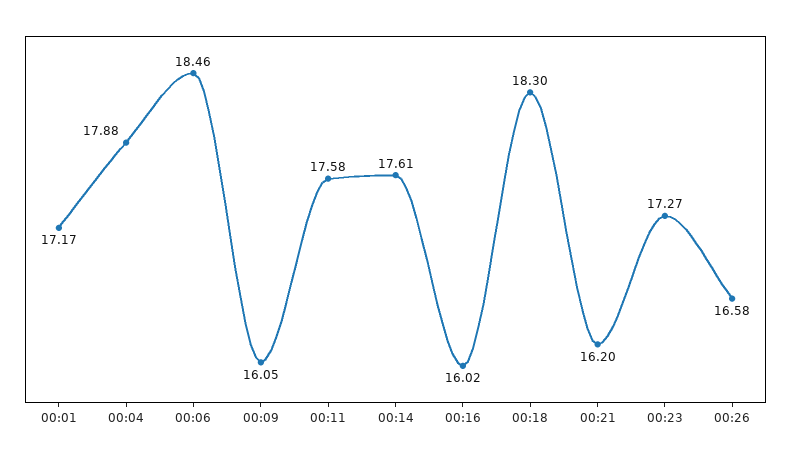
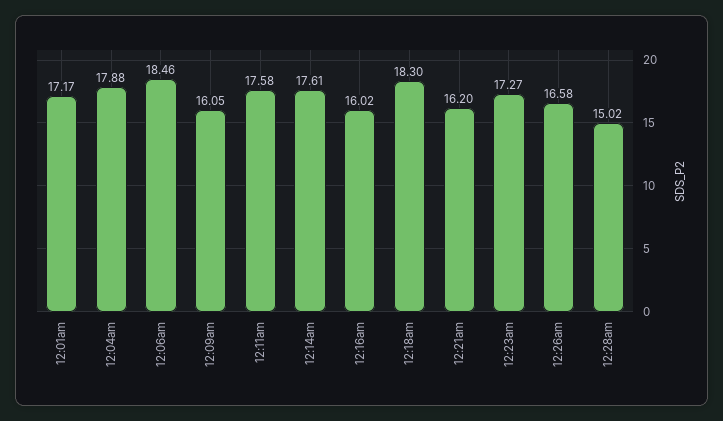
12:28am: none -> 15.02

